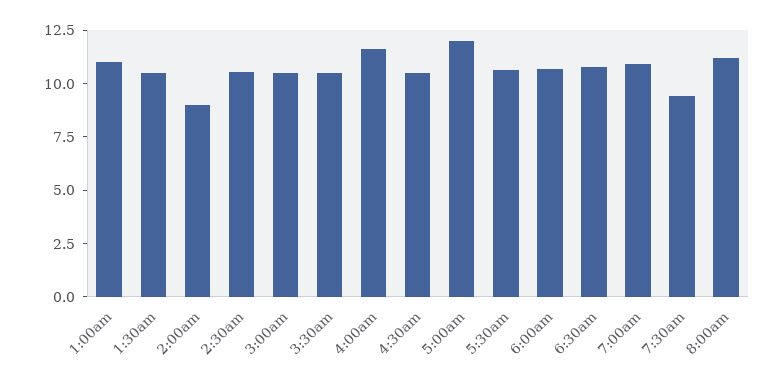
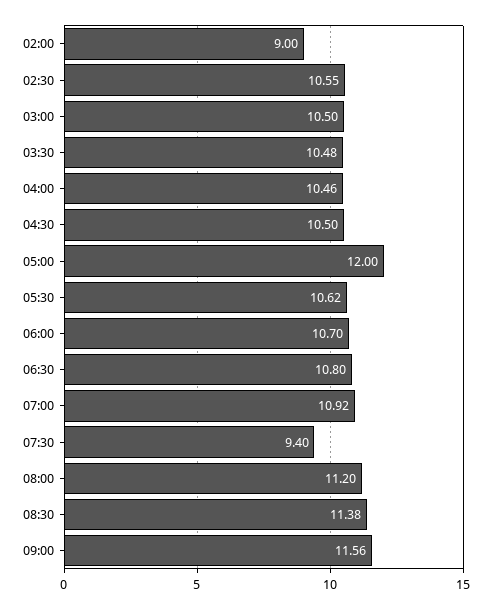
1:00am: 11 -> none
1:30am: 10.5 -> none
4:00am: 11.5 -> 10.46
08:30: none -> 11.38
09:00: none -> 11.56

